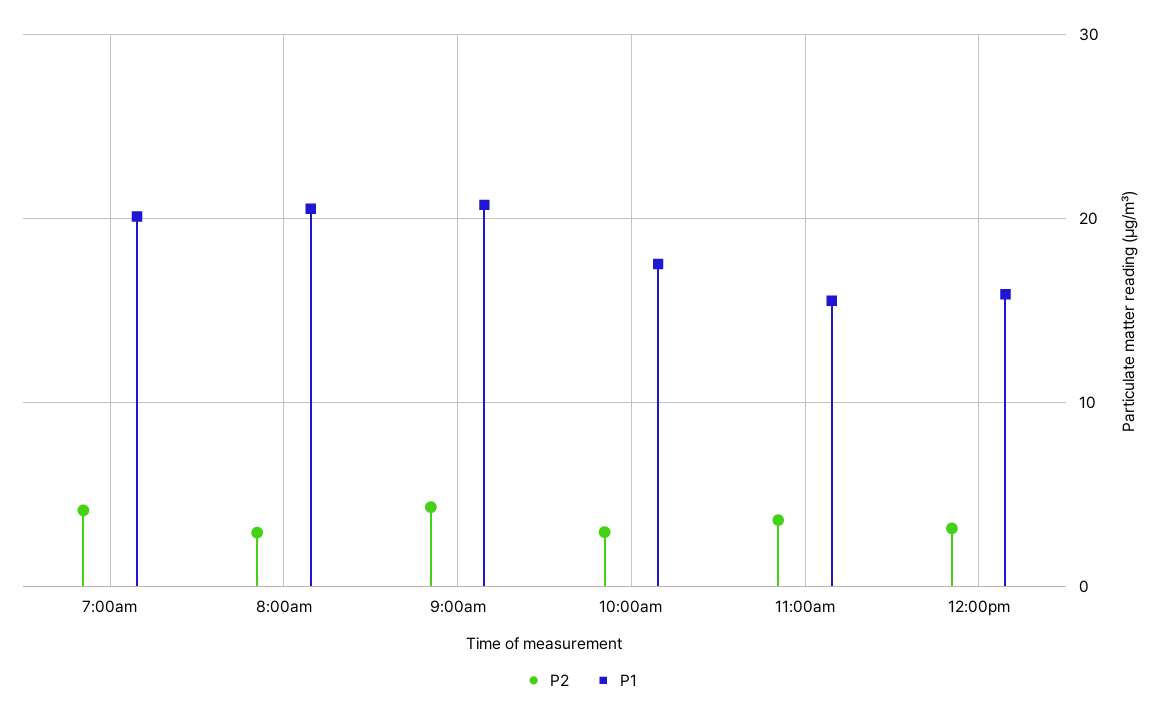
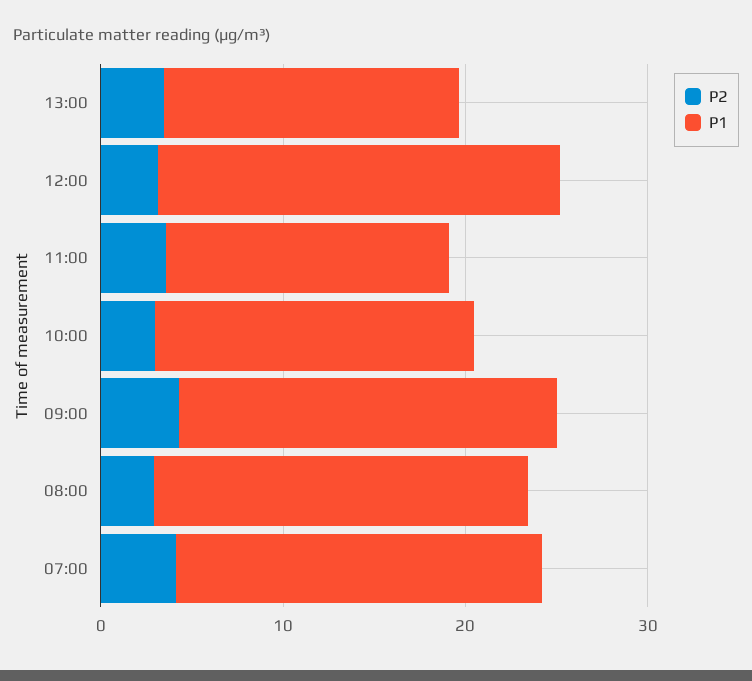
P1, 12:00pm: 16 -> 22
P2, 13:00: none -> 4
P1, 13:00: none -> 16

